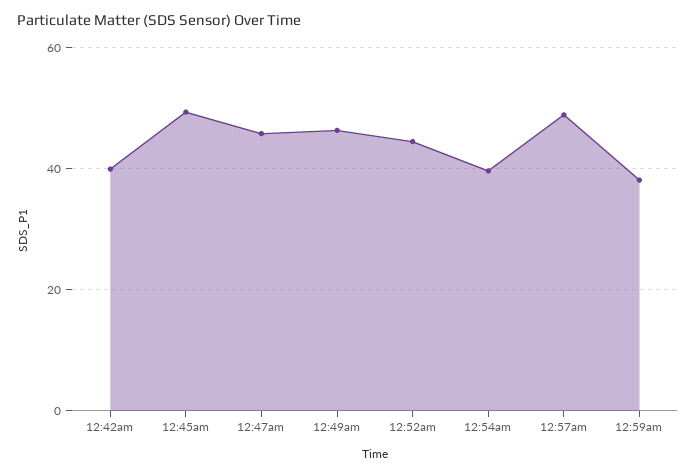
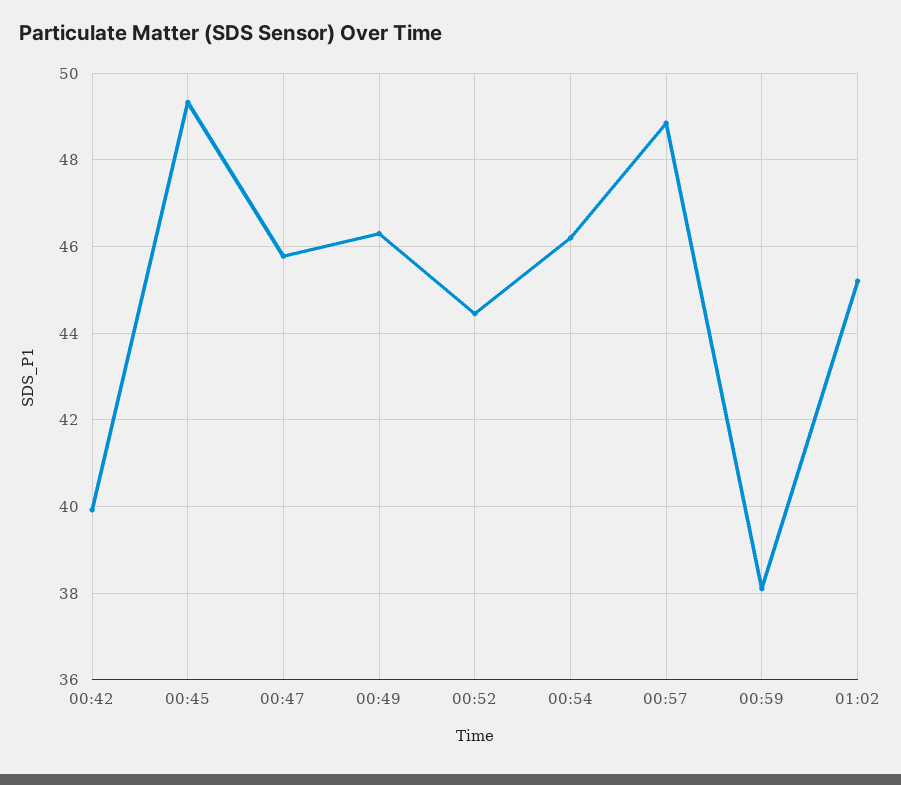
12:54am: 40 -> 46.2
01:02: none -> 45.2

